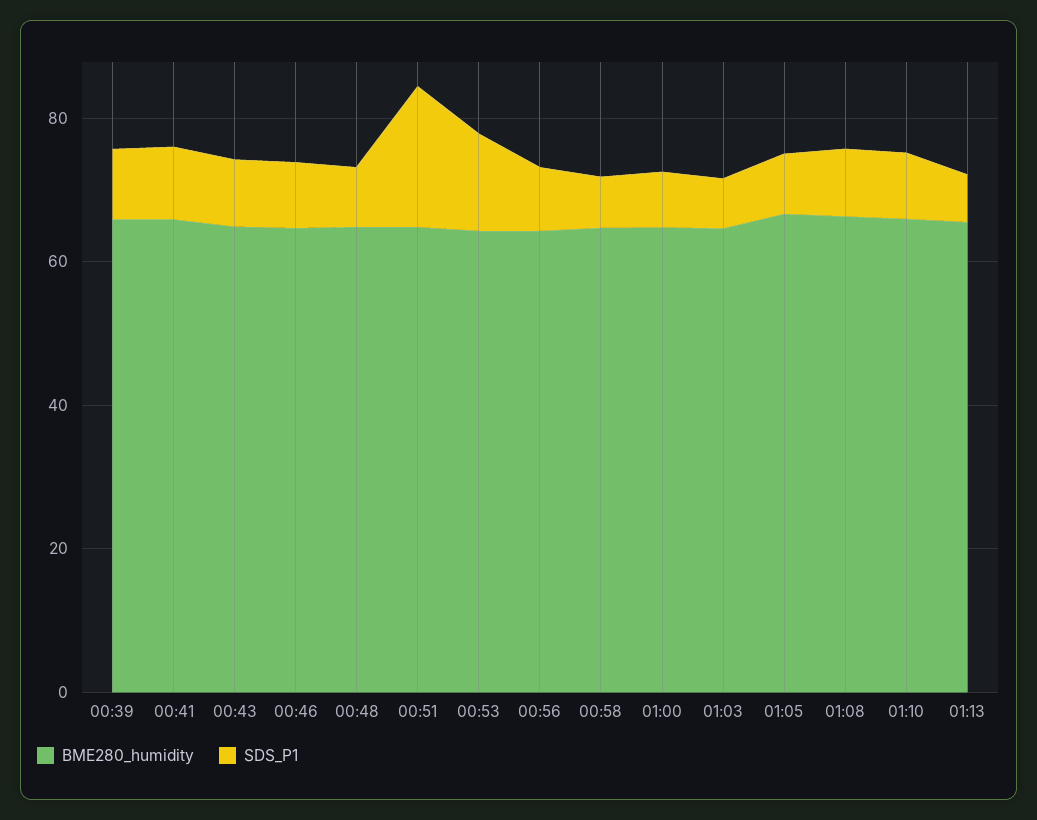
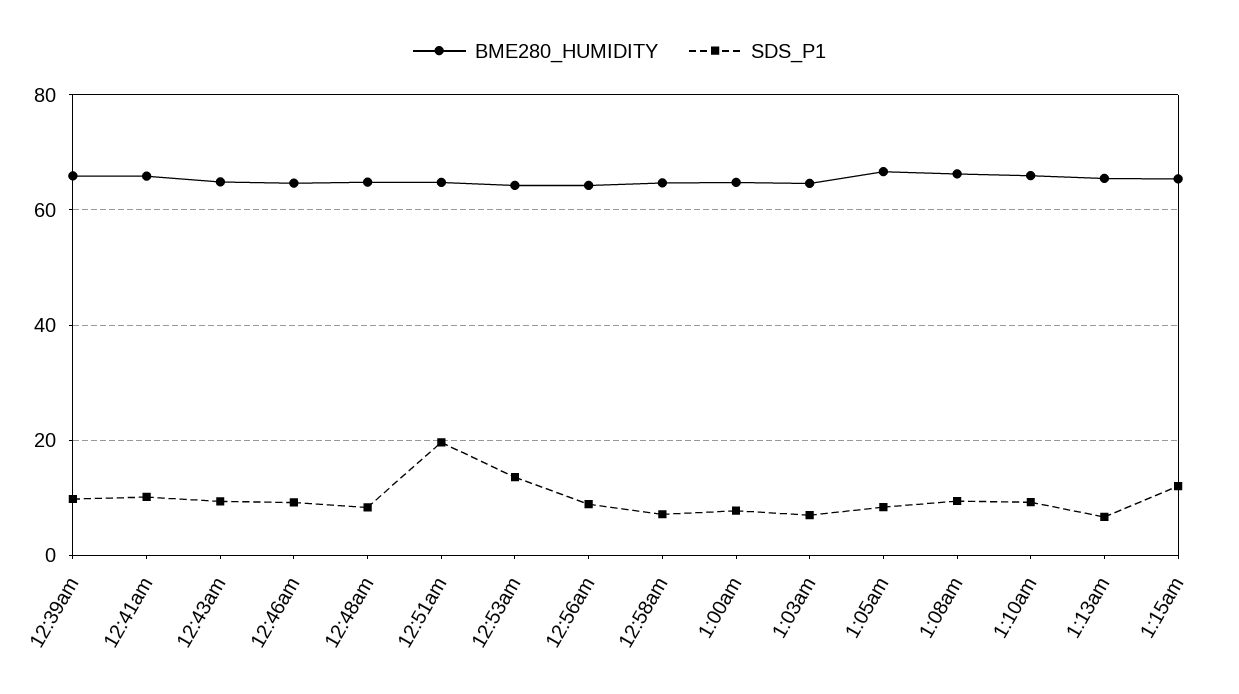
BME280_humidity, 1:15am: none -> 66
SDS_P1, 1:15am: none -> 12

